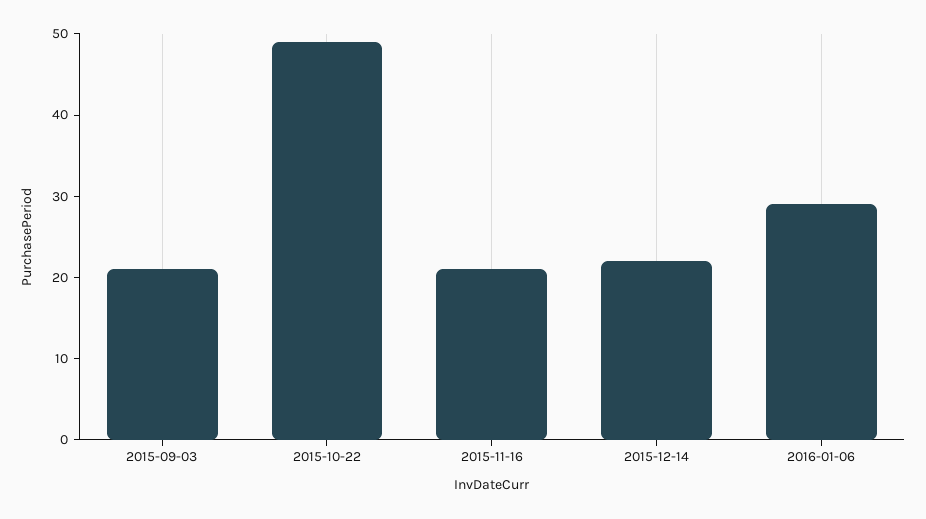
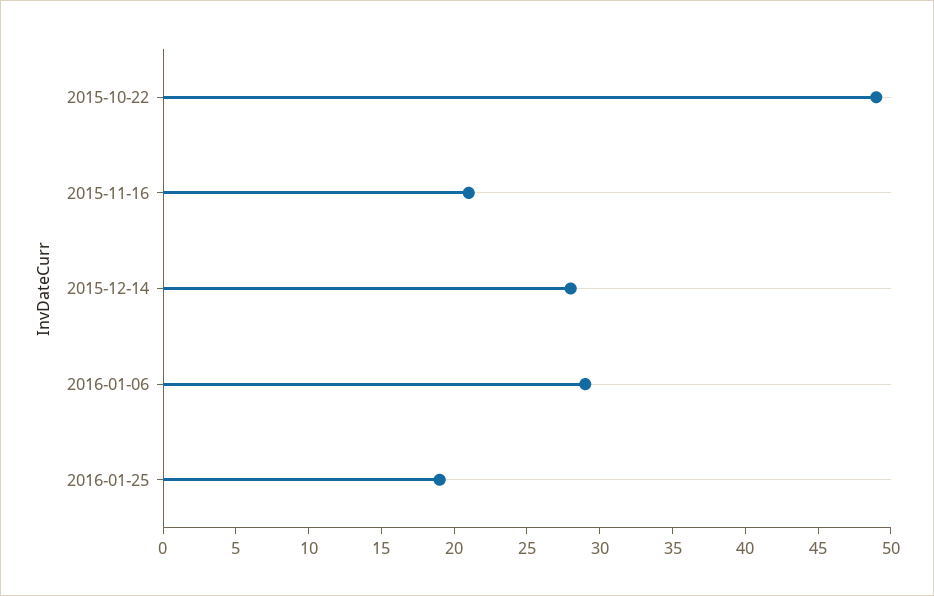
2015-09-03: 21 -> none
2015-12-14: 22 -> 28
2016-01-25: none -> 19

